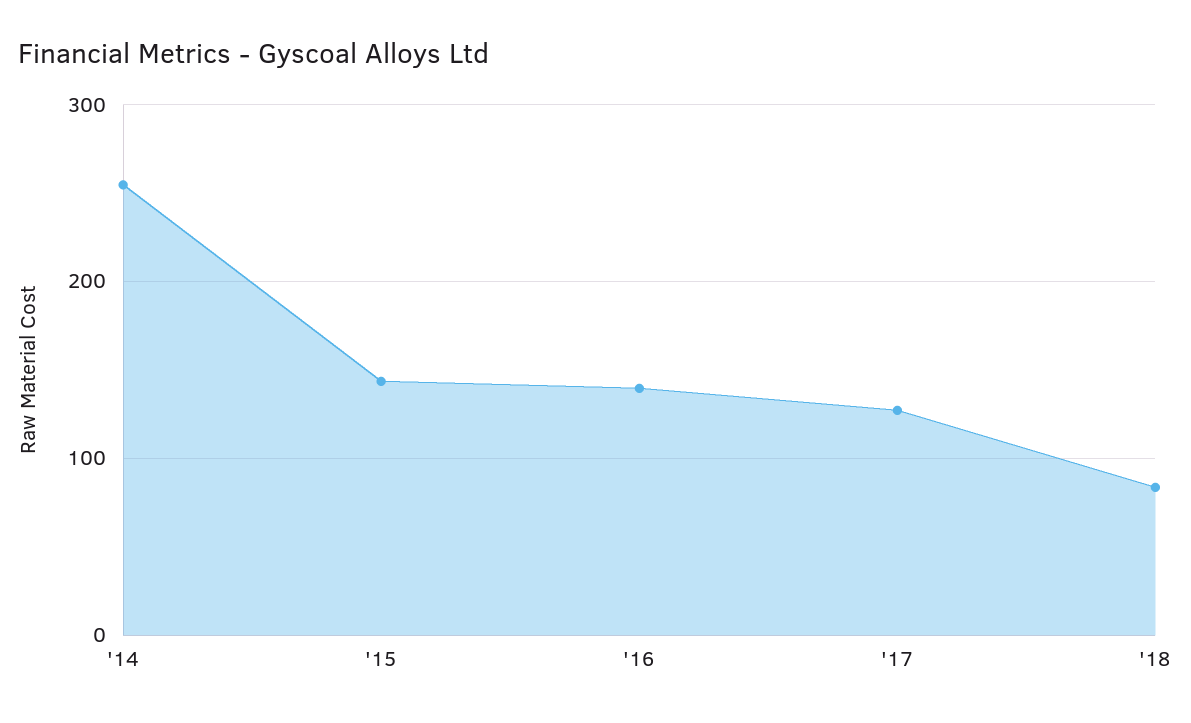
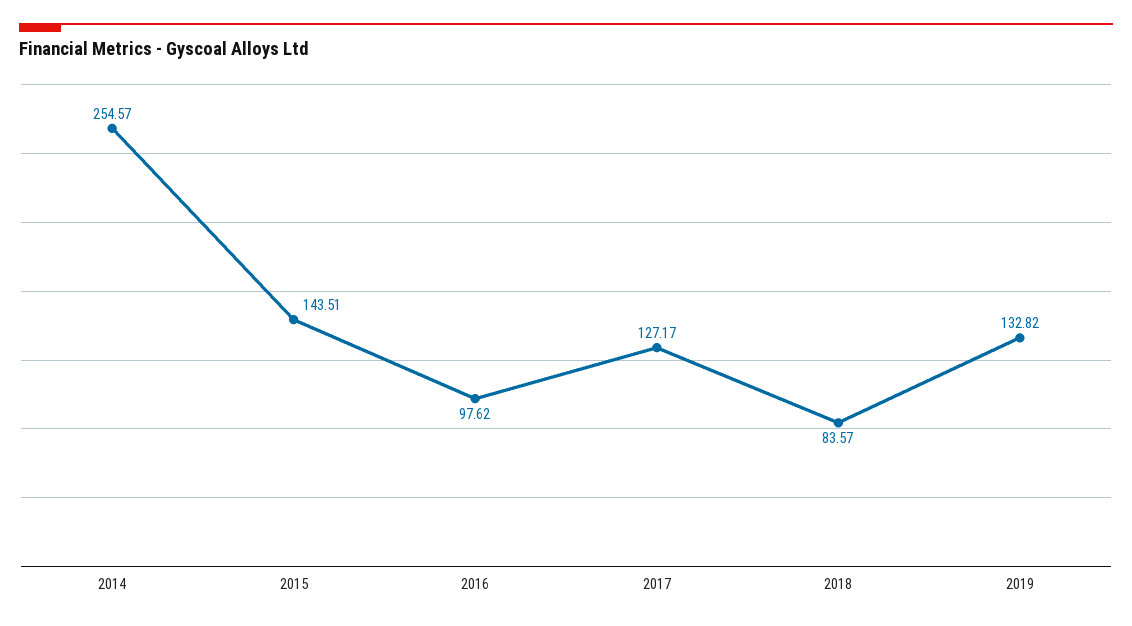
'16: 140 -> 97.62
2019: none -> 132.82

